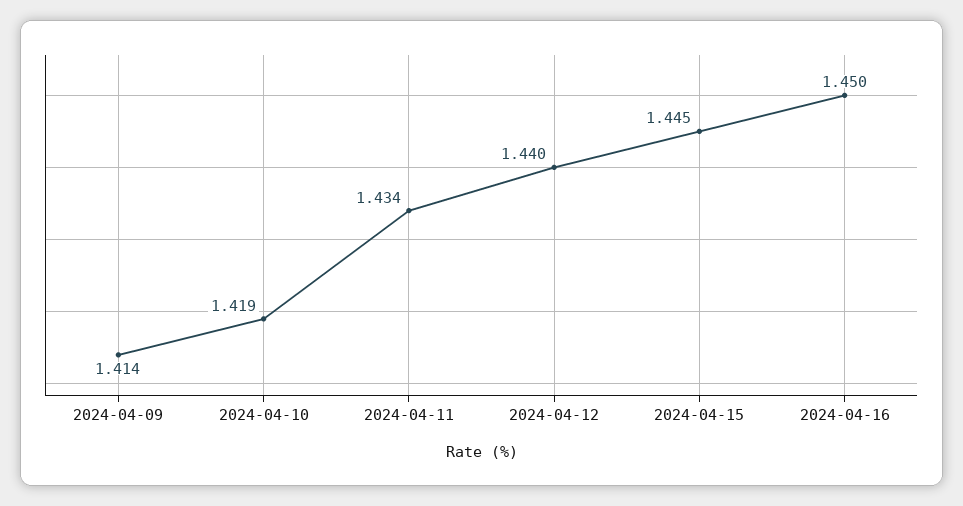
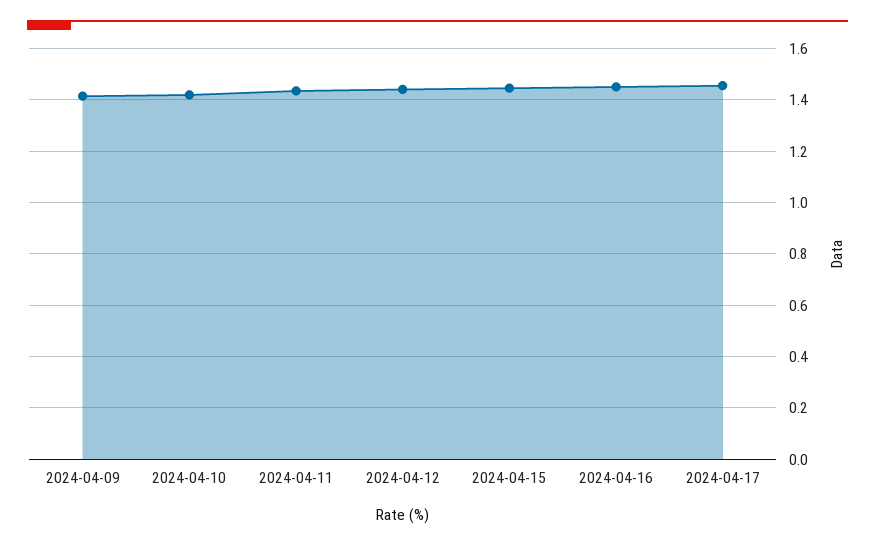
2024-04-17: none -> 1.45

